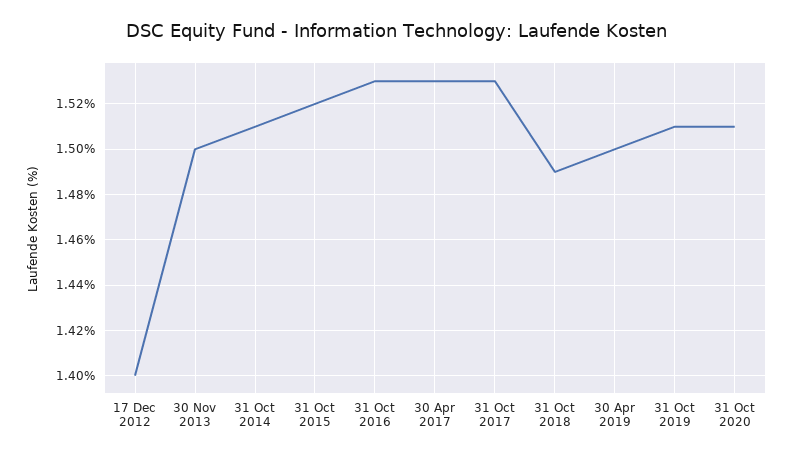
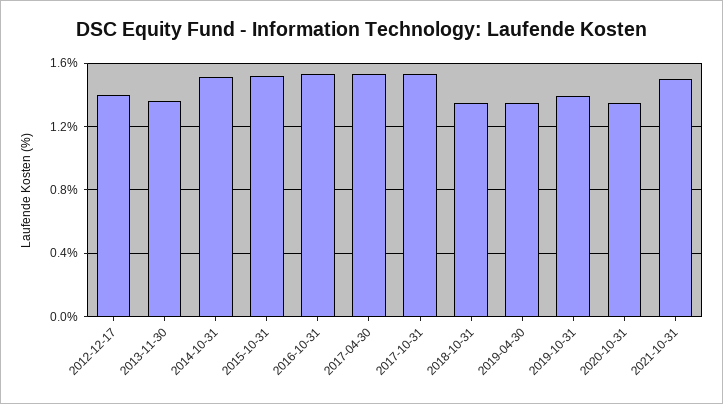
30 Nov 2013: 1.5 -> 1.35
31 Oct 2018: 1.49 -> 1.35
30 Apr 2019: 1.5 -> 1.35
31 Oct 2019: 1.51 -> 1.4
31 Oct 2020: 1.51 -> 1.35
2021-10-31: none -> 1.5

